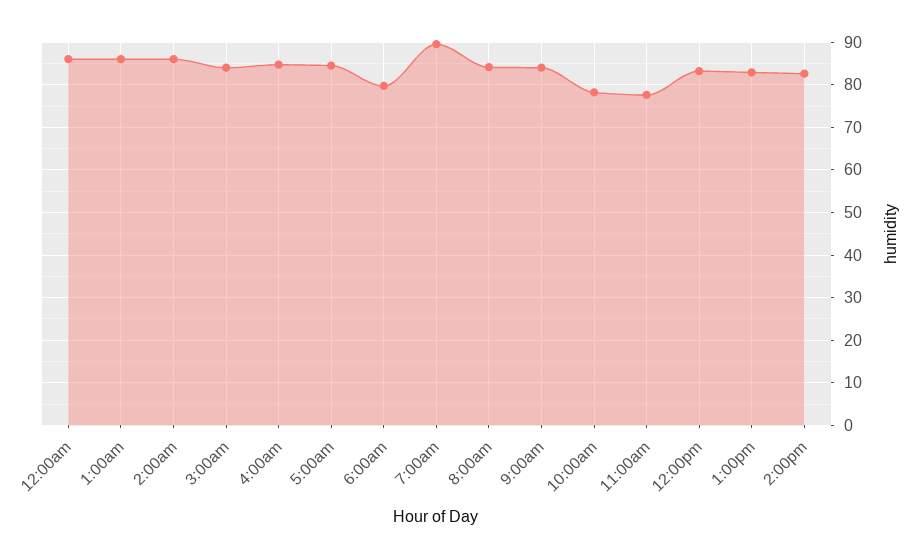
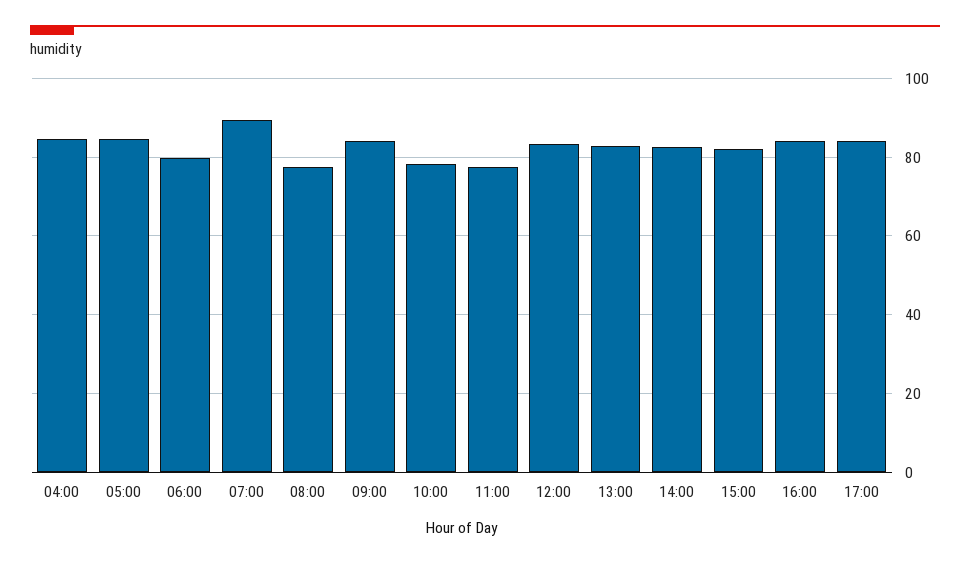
12:00am: 86 -> none
1:00am: 86 -> none
2:00am: 86 -> none
3:00am: 84 -> none
8:00am: 84 -> 78
15:00: none -> 82
16:00: none -> 84
17:00: none -> 84

